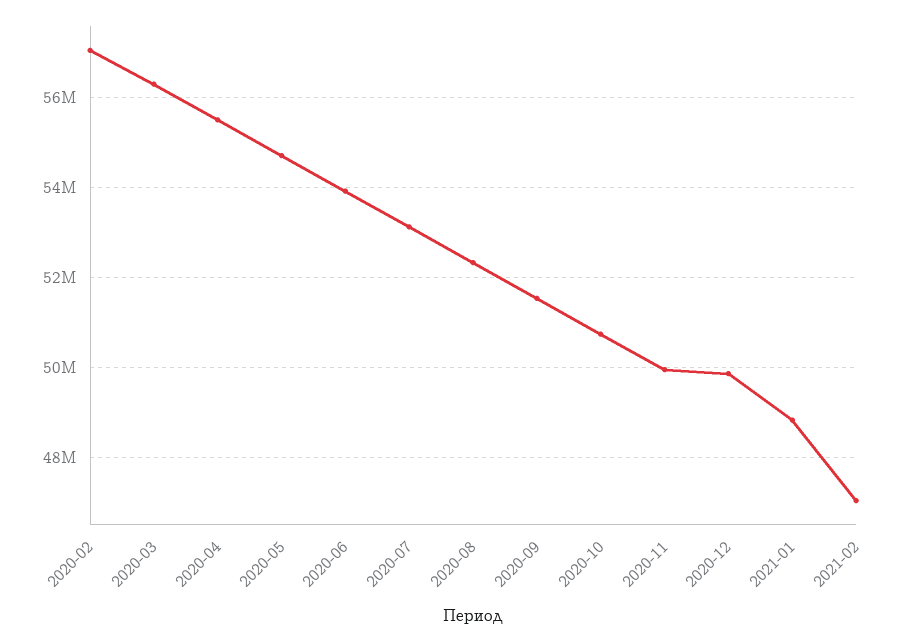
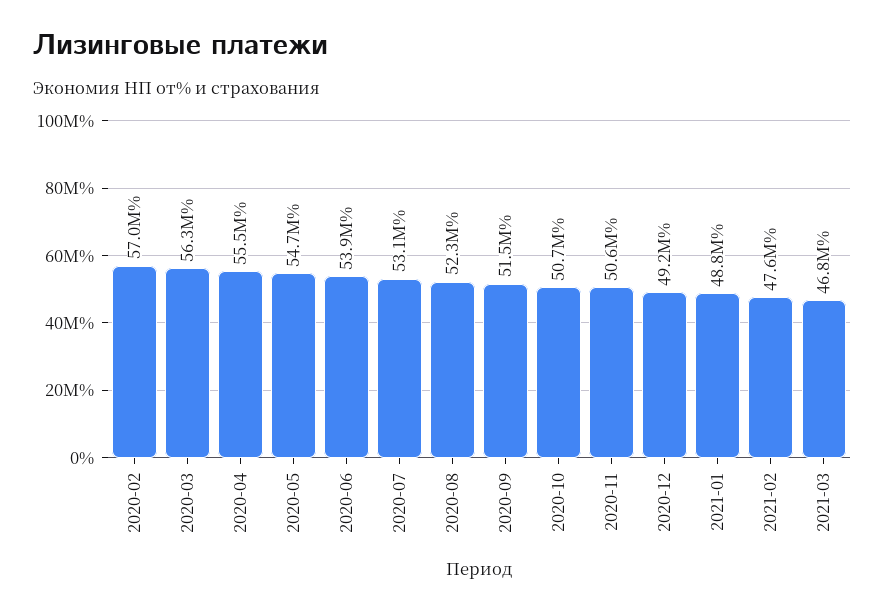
2020-11: 50000000 -> 50600000
2020-12: 49800000 -> 49200000
2021-02: 47000000 -> 47600000
2021-03: none -> 46800000

